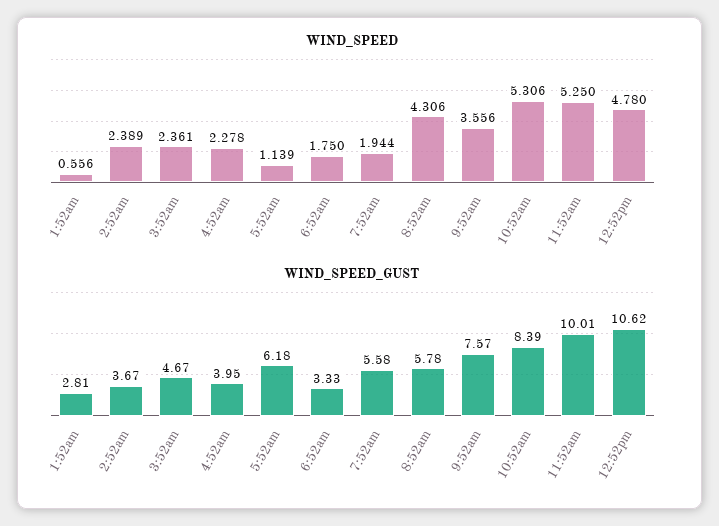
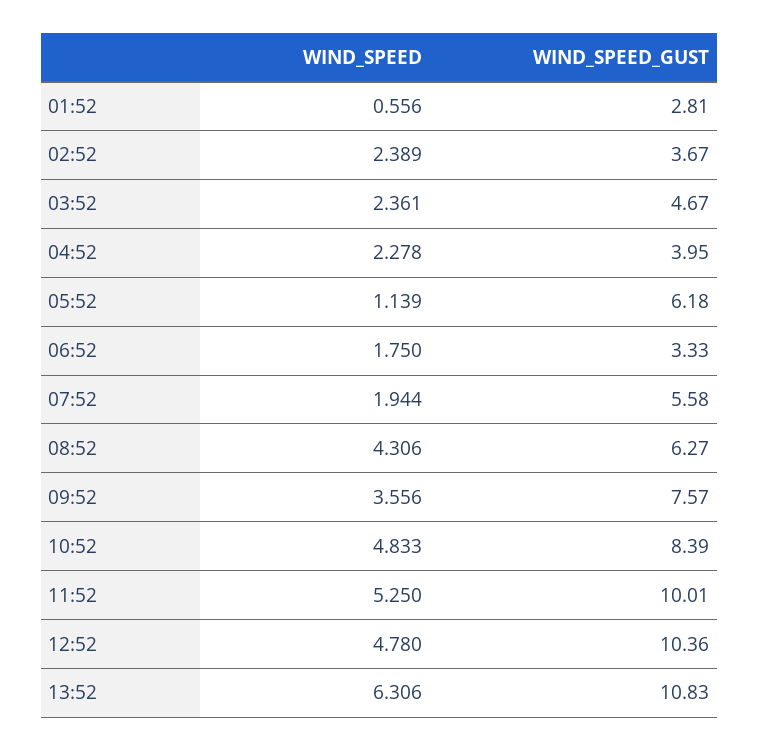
WIND_SPEED, 10:52am: 5.306 -> 4.833
WIND_SPEED_GUST, 8:52am: 5.78 -> 6.27
WIND_SPEED_GUST, 12:52pm: 10.62 -> 10.36
WIND_SPEED, 13:52: none -> 6.306
WIND_SPEED_GUST, 13:52: none -> 10.83

